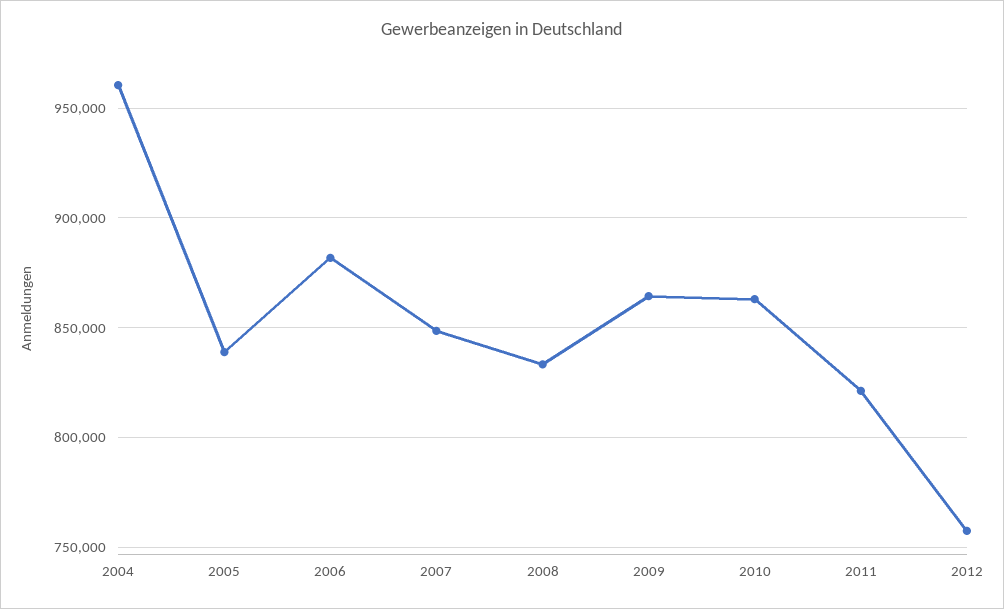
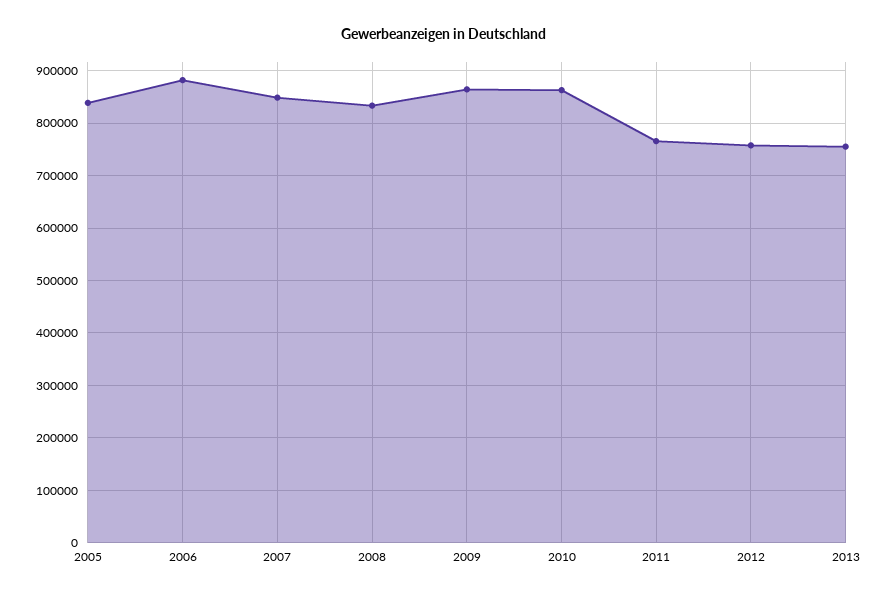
2004: 960000 -> none
2011: 820000 -> 760000
2013: none -> 760000

